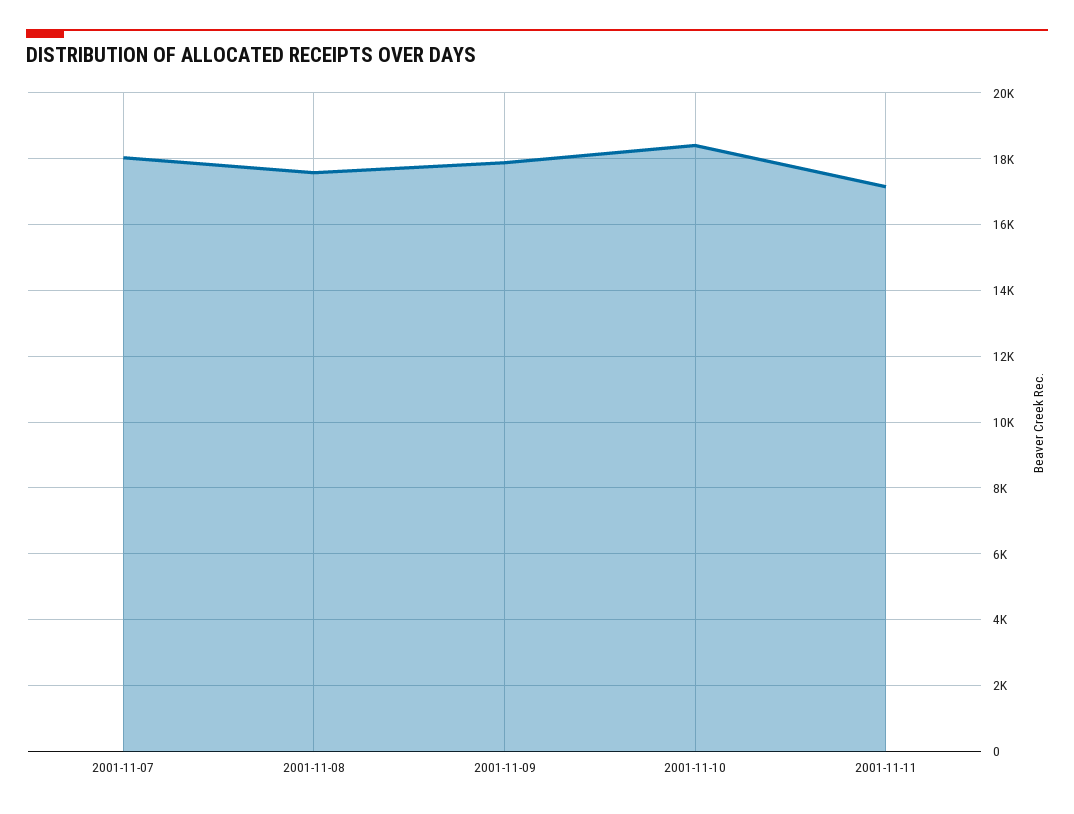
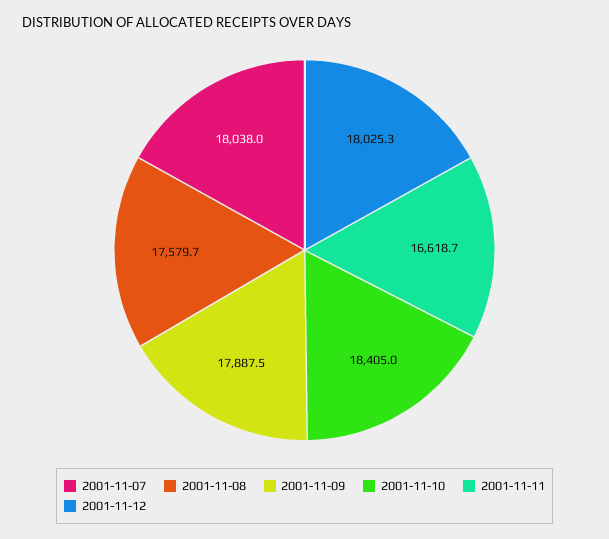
2001-11-11: 17200 -> 16618.7
2001-11-12: none -> 18025.3

